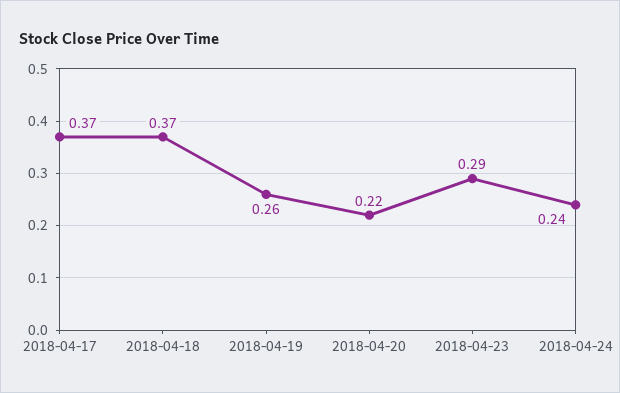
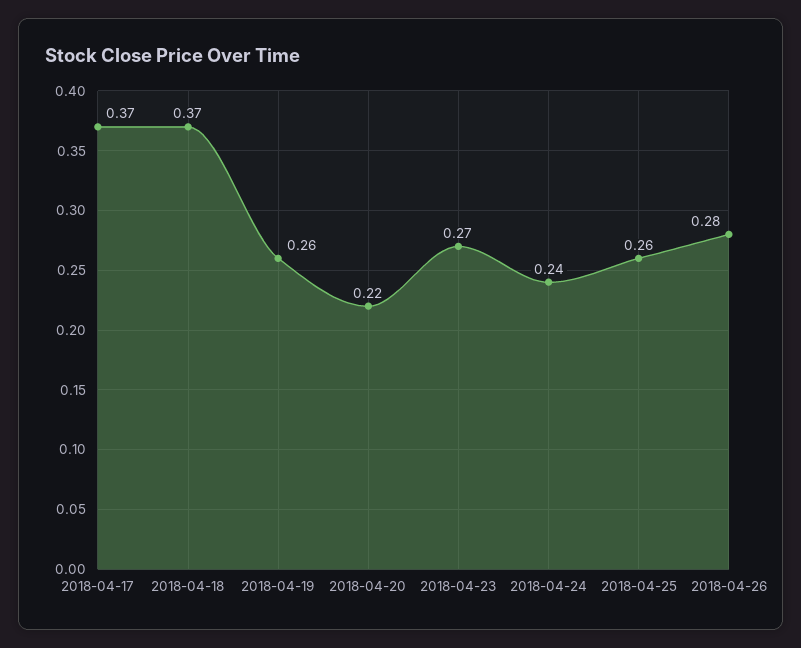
2018-04-23: 0.29 -> 0.27
2018-04-25: none -> 0.26
2018-04-26: none -> 0.28

